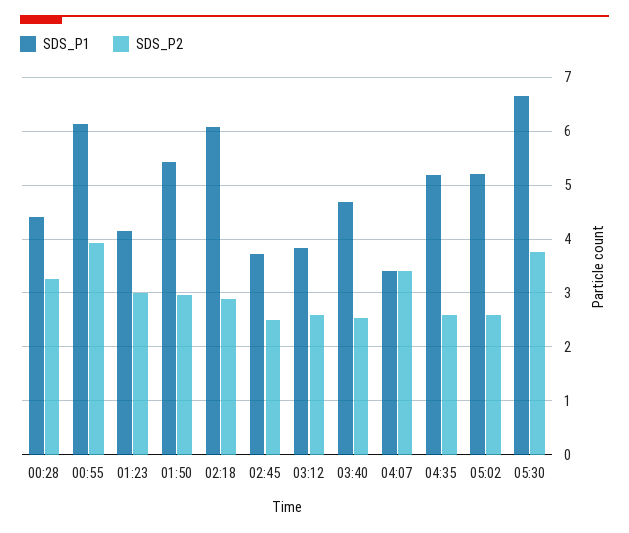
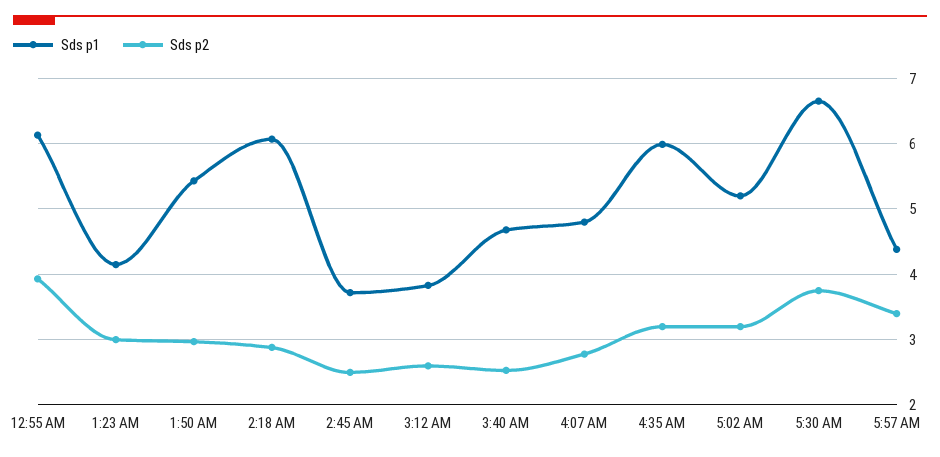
SDS_P1, 00:28: 4.4 -> none
SDS_P2, 00:28: 3.2 -> none
SDS_P1, 04:07: 3.4 -> 4.8
SDS_P2, 04:07: 3.4 -> 2.8
SDS_P1, 04:35: 5.2 -> 6
SDS_P2, 04:35: 2.6 -> 3.2
SDS_P2, 05:02: 2.6 -> 3.2
SDS_P1, 5:57 AM: none -> 4.4
SDS_P2, 5:57 AM: none -> 3.4

